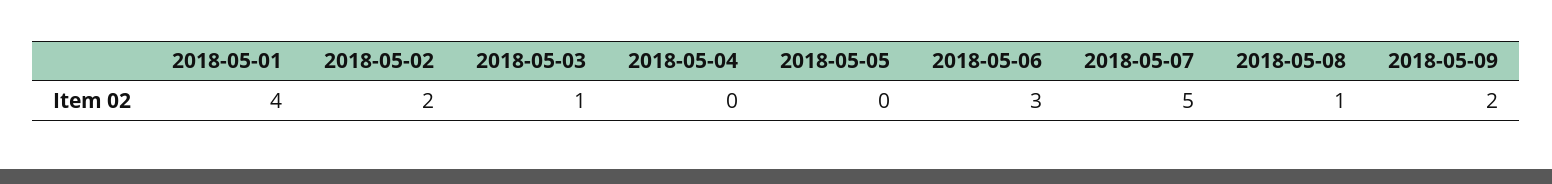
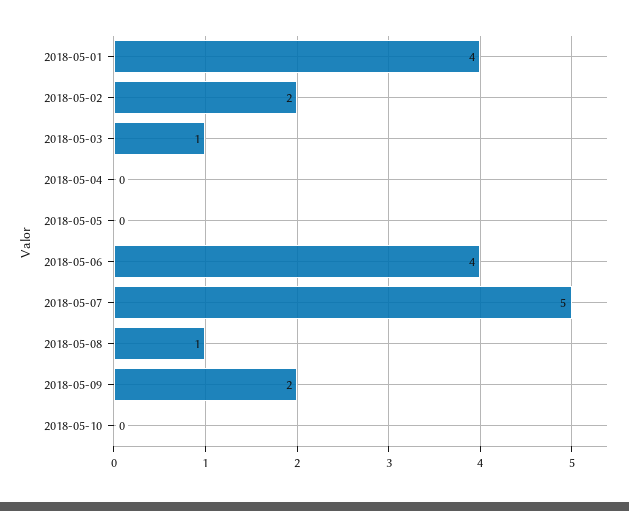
2018-05-06: 3 -> 4
2018-05-10: none -> 0

